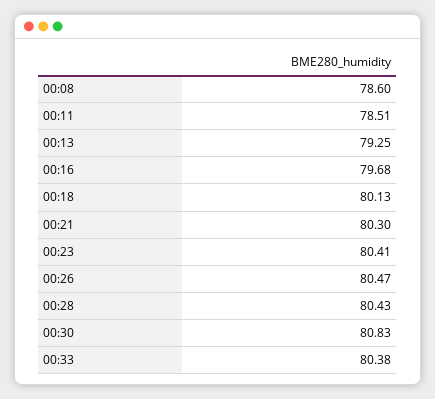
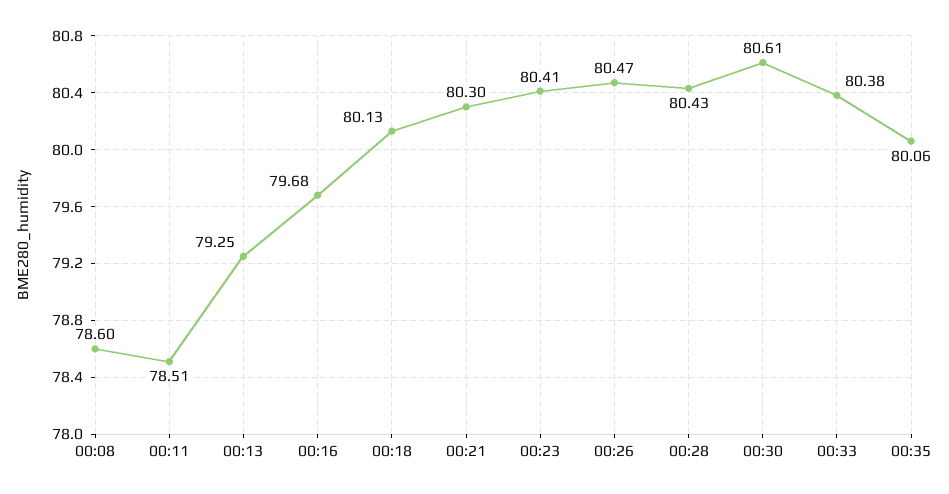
00:30: 80.83 -> 80.61
00:35: none -> 80.06

